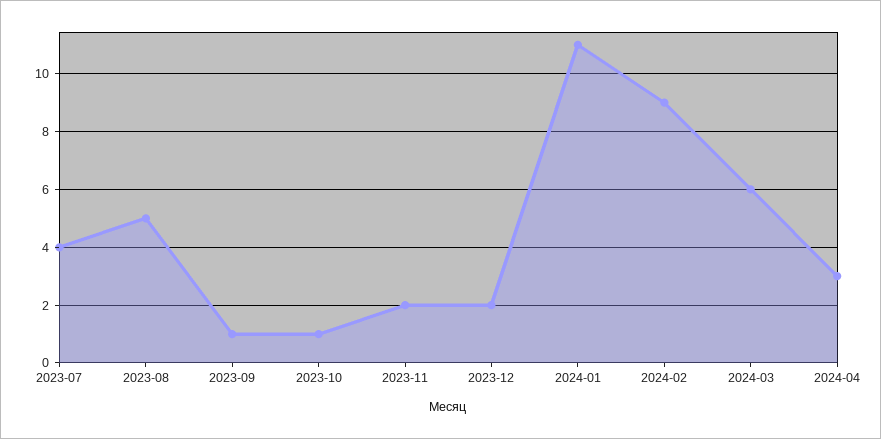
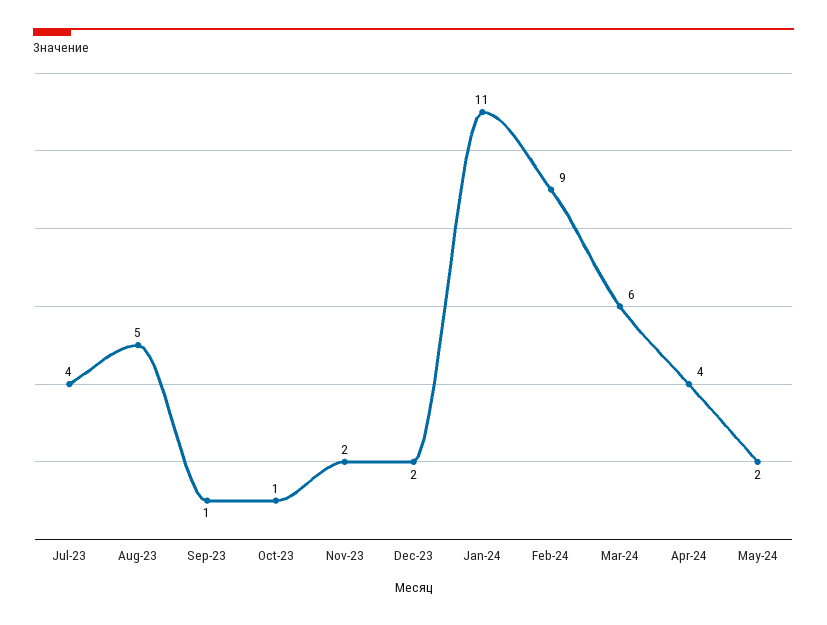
2024-04: 3 -> 4
May-24: none -> 2

